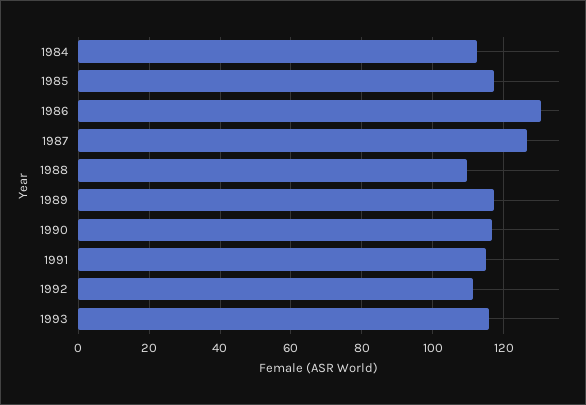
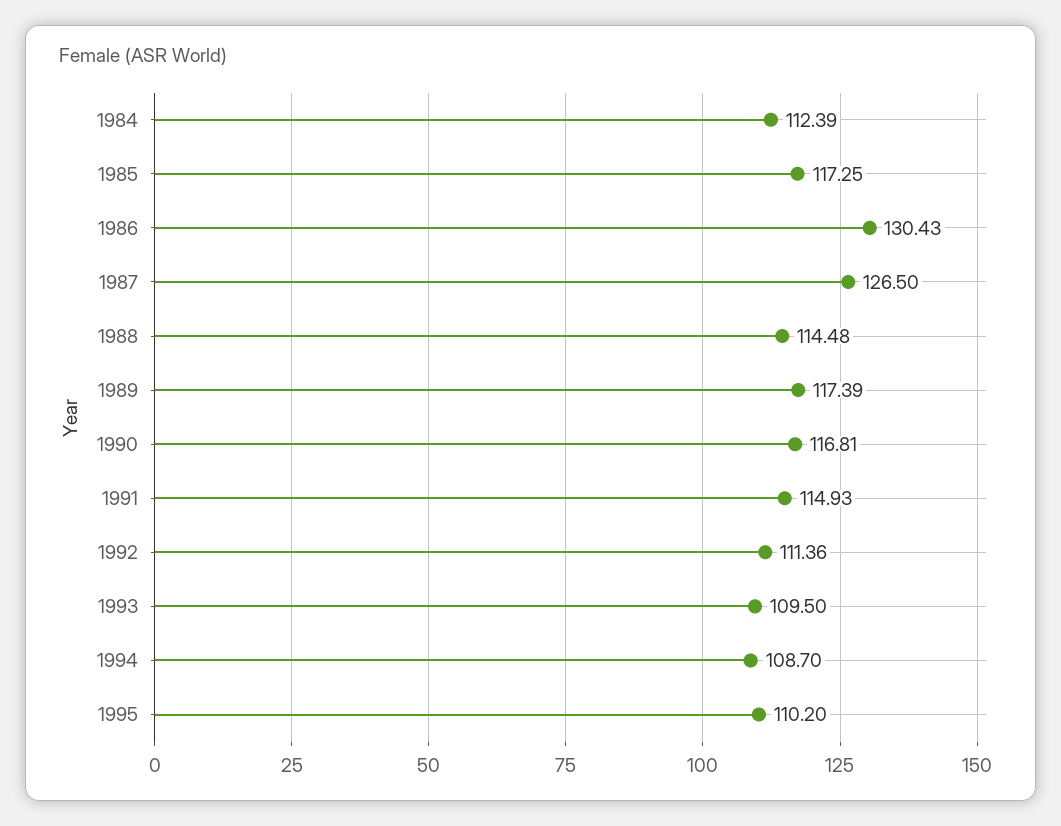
1988: 110 -> 114.48
1993: 116 -> 109.5
1994: none -> 108.7
1995: none -> 110.2

